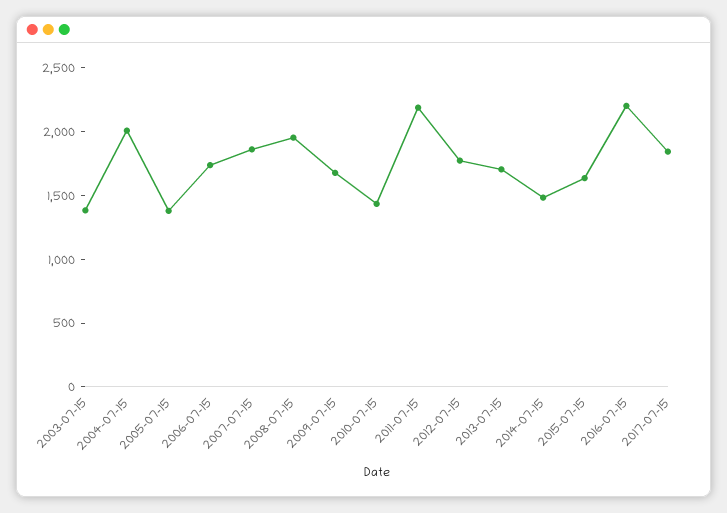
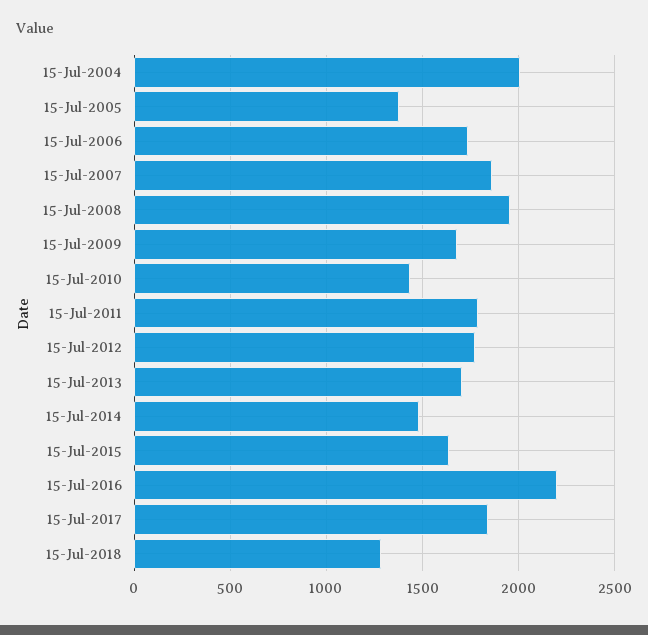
2003-07-15: 1400 -> none
2011-07-15: 2200 -> 1800
15-Jul-2018: none -> 1300

